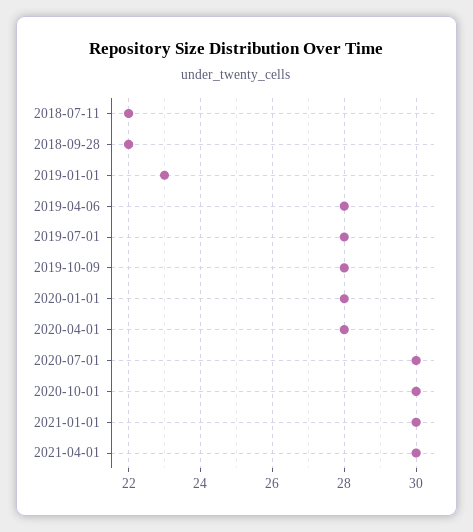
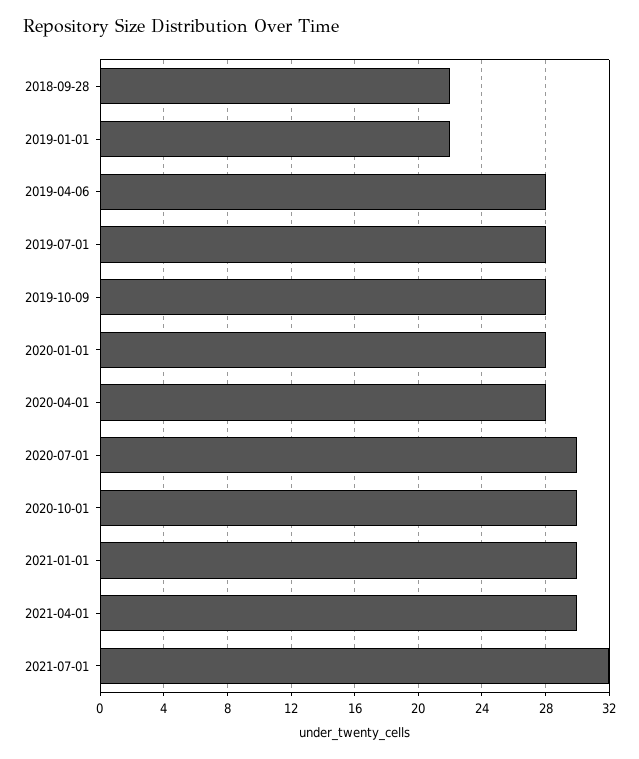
2018-07-11: 22 -> none
2019-01-01: 23 -> 22
2021-07-01: none -> 32

